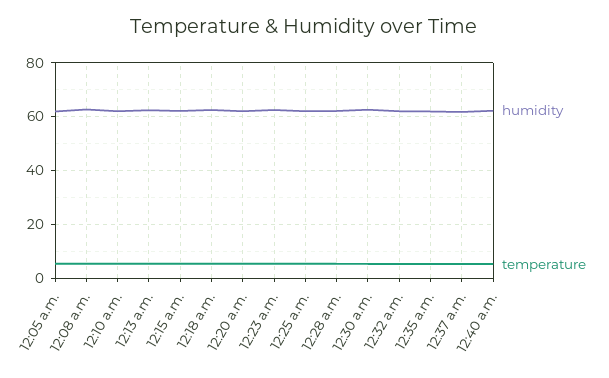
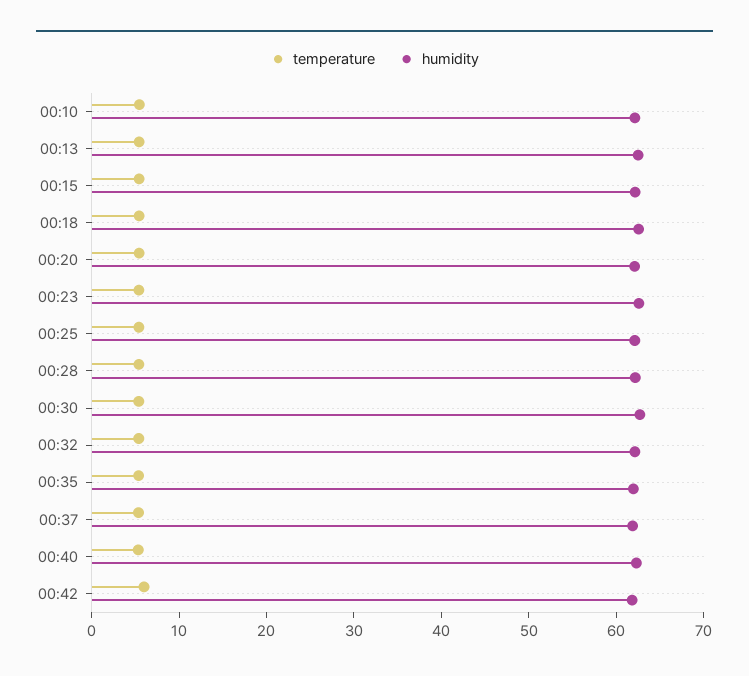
humidity, 12:05 a.m.: 62.5 -> none
temperature, 12:05 a.m.: 5 -> none
humidity, 12:08 a.m.: 62.5 -> none
temperature, 12:08 a.m.: 5 -> none
temperature, 00:42: none -> 6
humidity, 00:42: none -> 62

